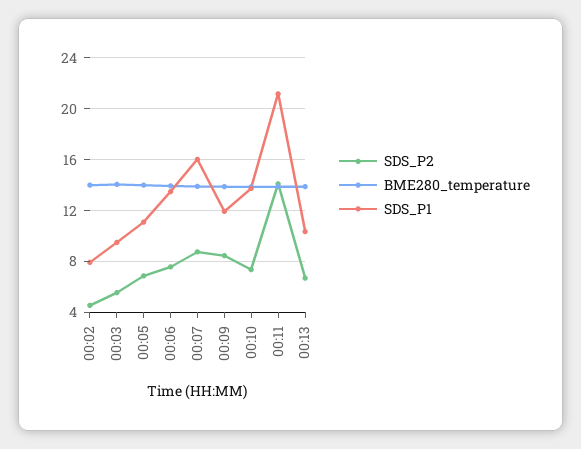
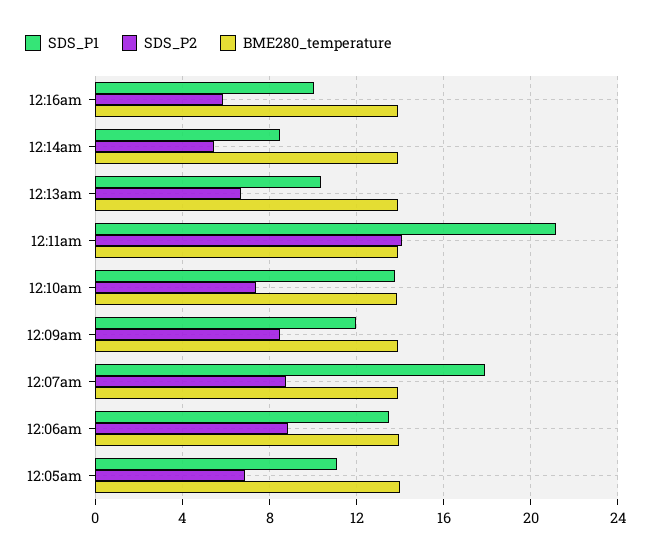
SDS_P2, 00:02: 4.5 -> none
BME280_temperature, 00:02: 14 -> none
SDS_P1, 00:02: 8 -> none
SDS_P2, 00:03: 5.5 -> none
BME280_temperature, 00:03: 14 -> none
SDS_P1, 00:03: 9.5 -> none
SDS_P2, 00:06: 7.5 -> 9
SDS_P1, 00:07: 16 -> 18
SDS_P1, 12:16am: none -> 10
SDS_P2, 12:16am: none -> 6
BME280_temperature, 12:16am: none -> 14
SDS_P1, 12:14am: none -> 8.5
SDS_P2, 12:14am: none -> 5.5
BME280_temperature, 12:14am: none -> 14

